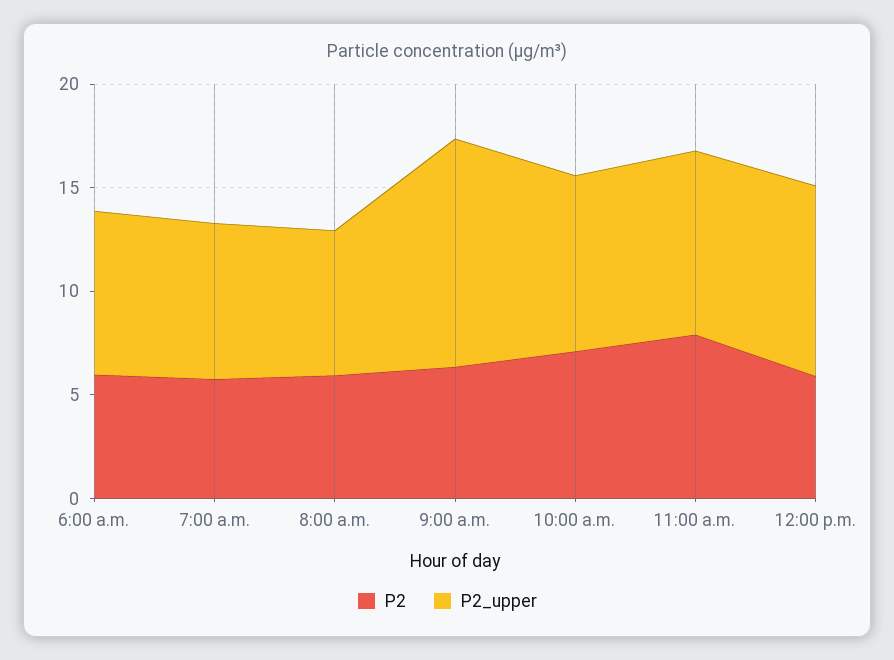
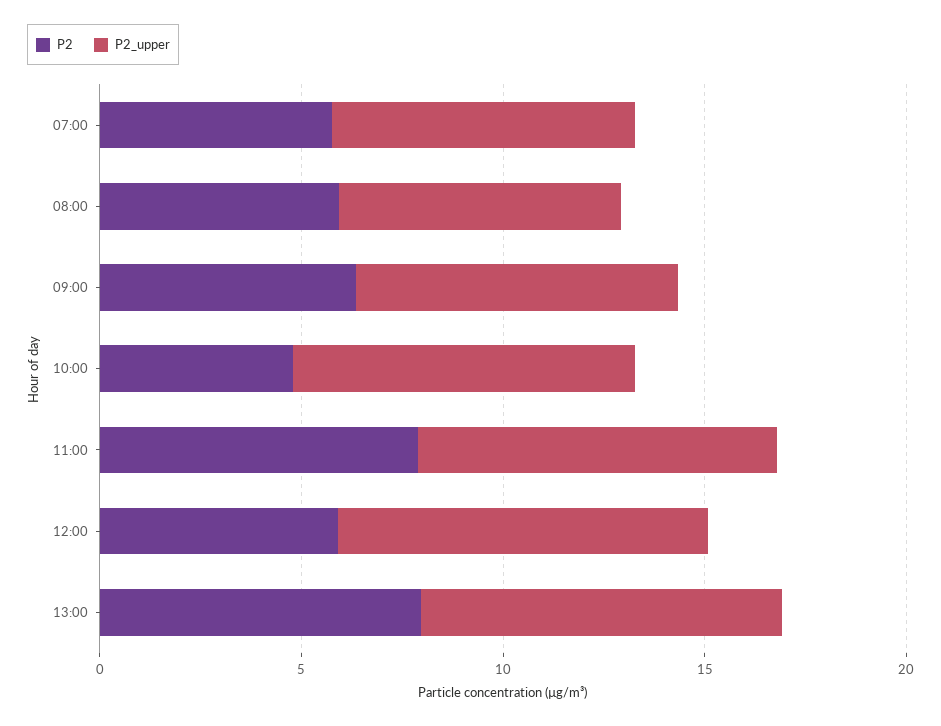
P2, 6:00 a.m.: 6 -> none
P2_upper, 6:00 a.m.: 8 -> none
P2_upper, 9:00 a.m.: 11 -> 8
P2, 10:00 a.m.: 7 -> 5
P2, 13:00: none -> 8
P2_upper, 13:00: none -> 9

